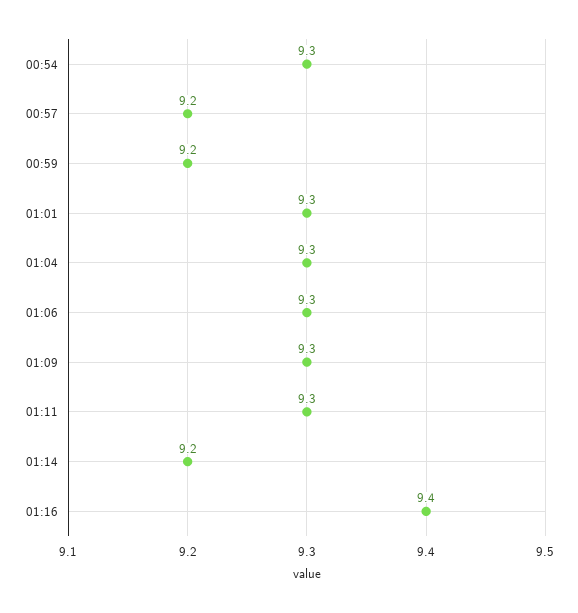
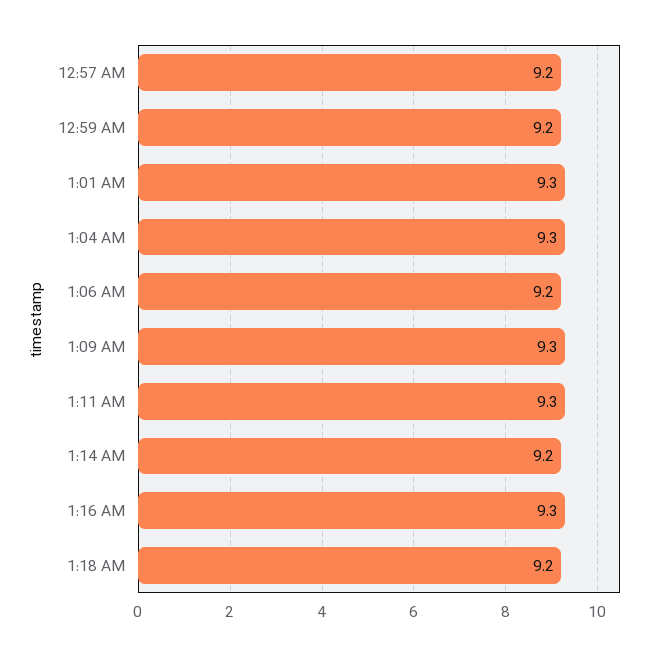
00:54: 9.3 -> none
01:06: 9.3 -> 9.2
01:16: 9.4 -> 9.3
1:18 AM: none -> 9.2

